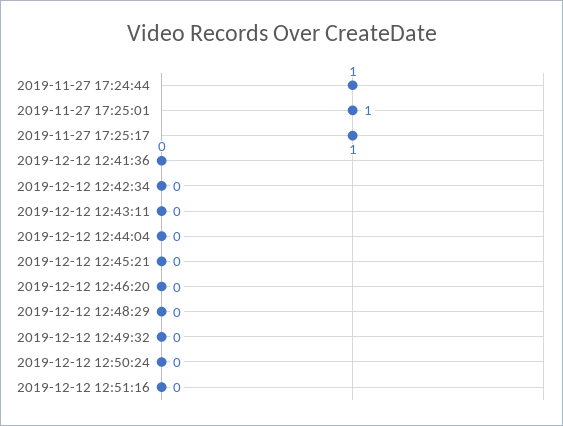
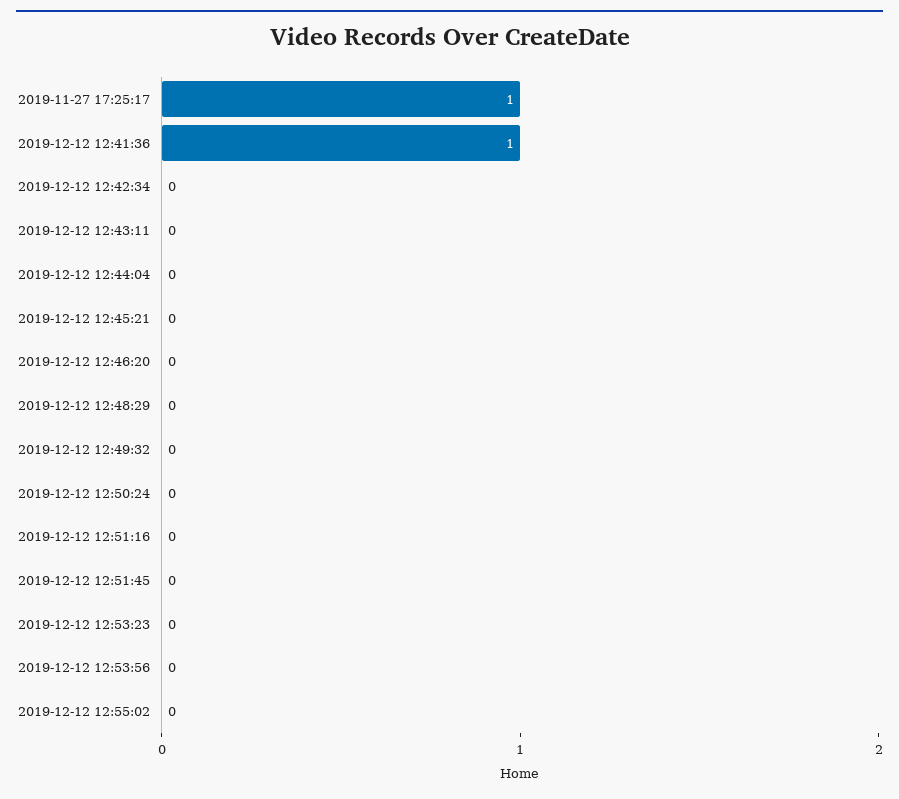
2019-11-27 17:24:44: 1 -> none
2019-11-27 17:25:01: 1 -> none
2019-12-12 12:41:36: 0 -> 1
2019-12-12 12:51:45: none -> 0
2019-12-12 12:53:23: none -> 0
2019-12-12 12:53:56: none -> 0
2019-12-12 12:55:02: none -> 0

